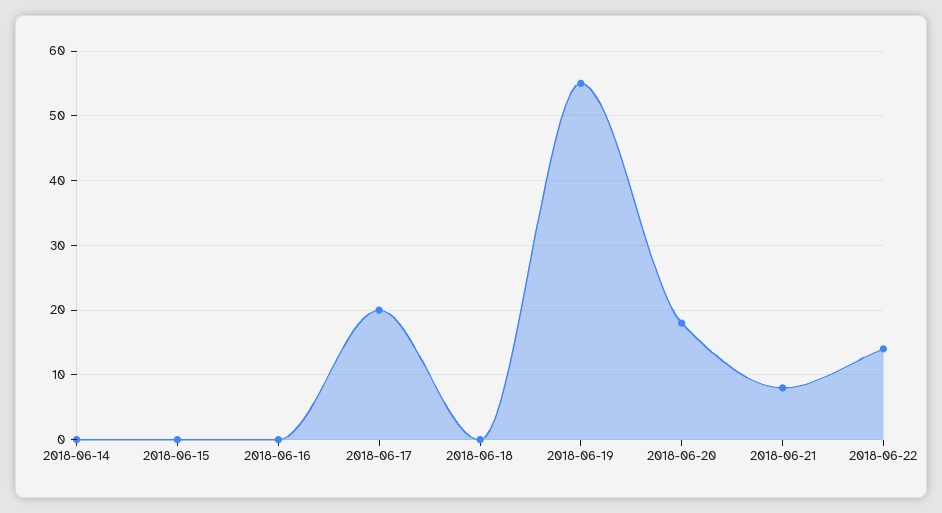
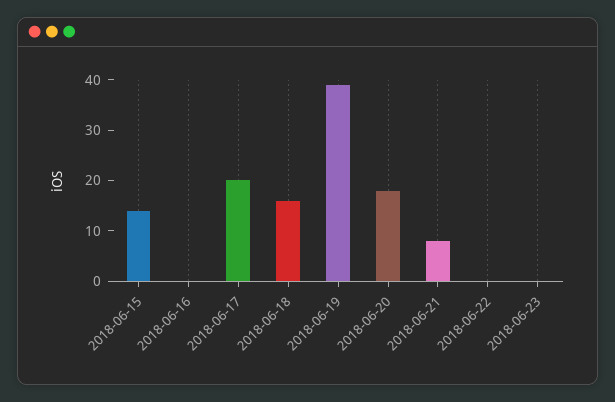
2018-06-14: 0 -> none
2018-06-15: 0 -> 15
2018-06-18: 0 -> 15
2018-06-19: 55 -> 40
2018-06-22: 14 -> 0
2018-06-23: none -> 0

